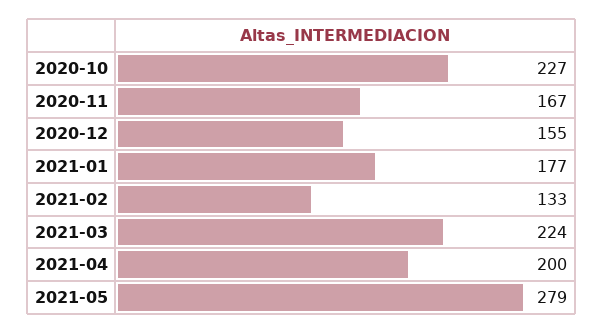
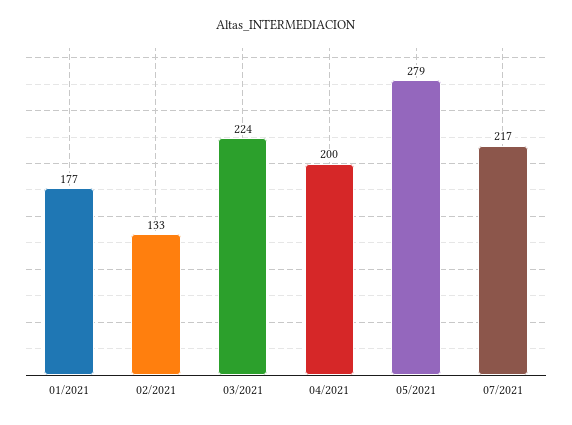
2020-10: 227 -> none
2020-11: 167 -> none
2020-12: 155 -> none
07/2021: none -> 217

